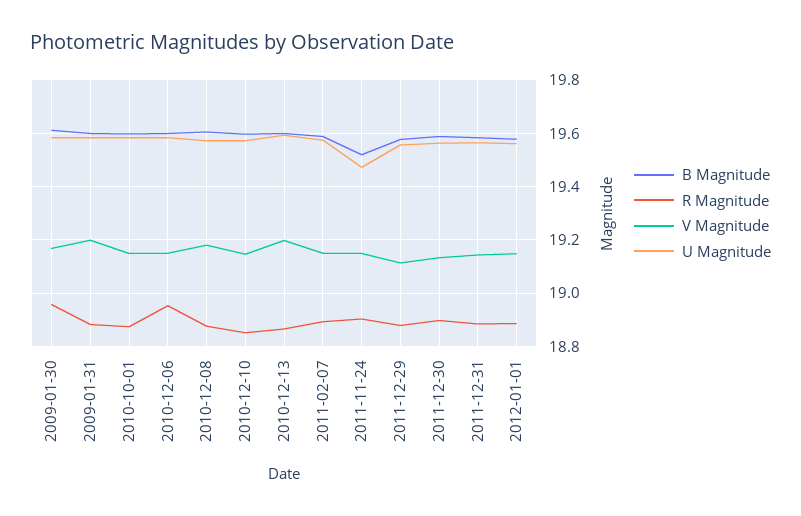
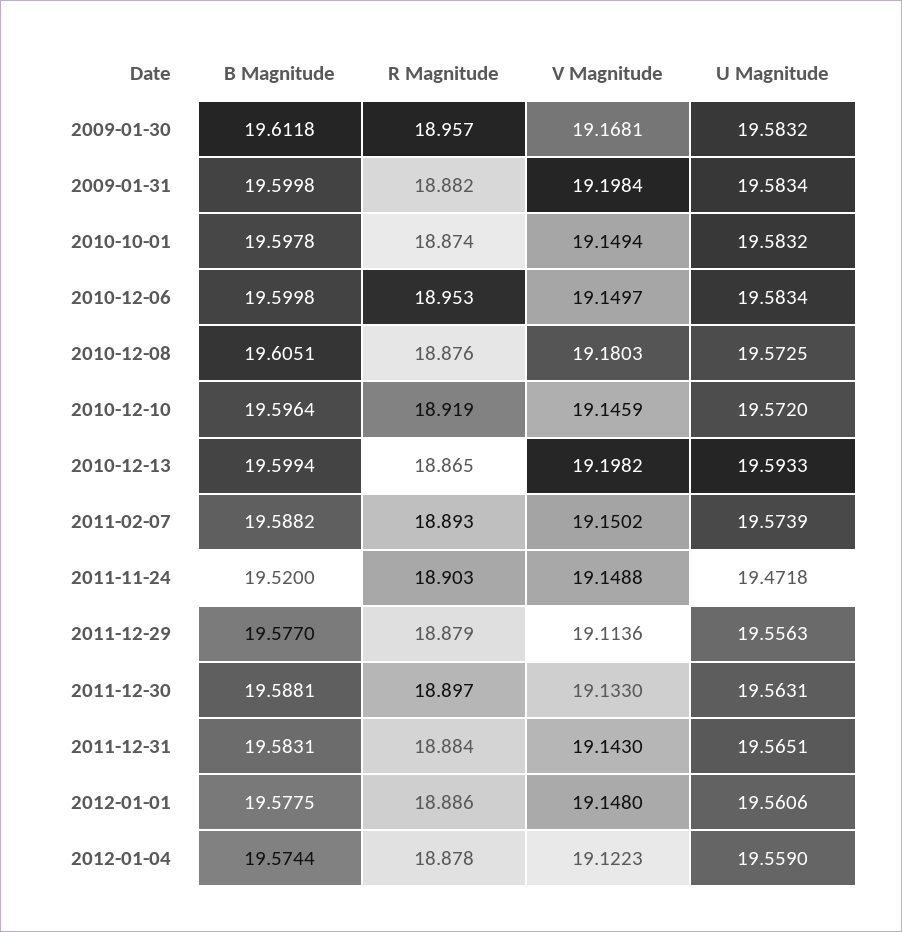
R Magnitude, 2010-12-10: 18.85 -> 18.919
B Magnitude, 2012-01-04: none -> 19.5744
R Magnitude, 2012-01-04: none -> 18.878
V Magnitude, 2012-01-04: none -> 19.1223
U Magnitude, 2012-01-04: none -> 19.559

